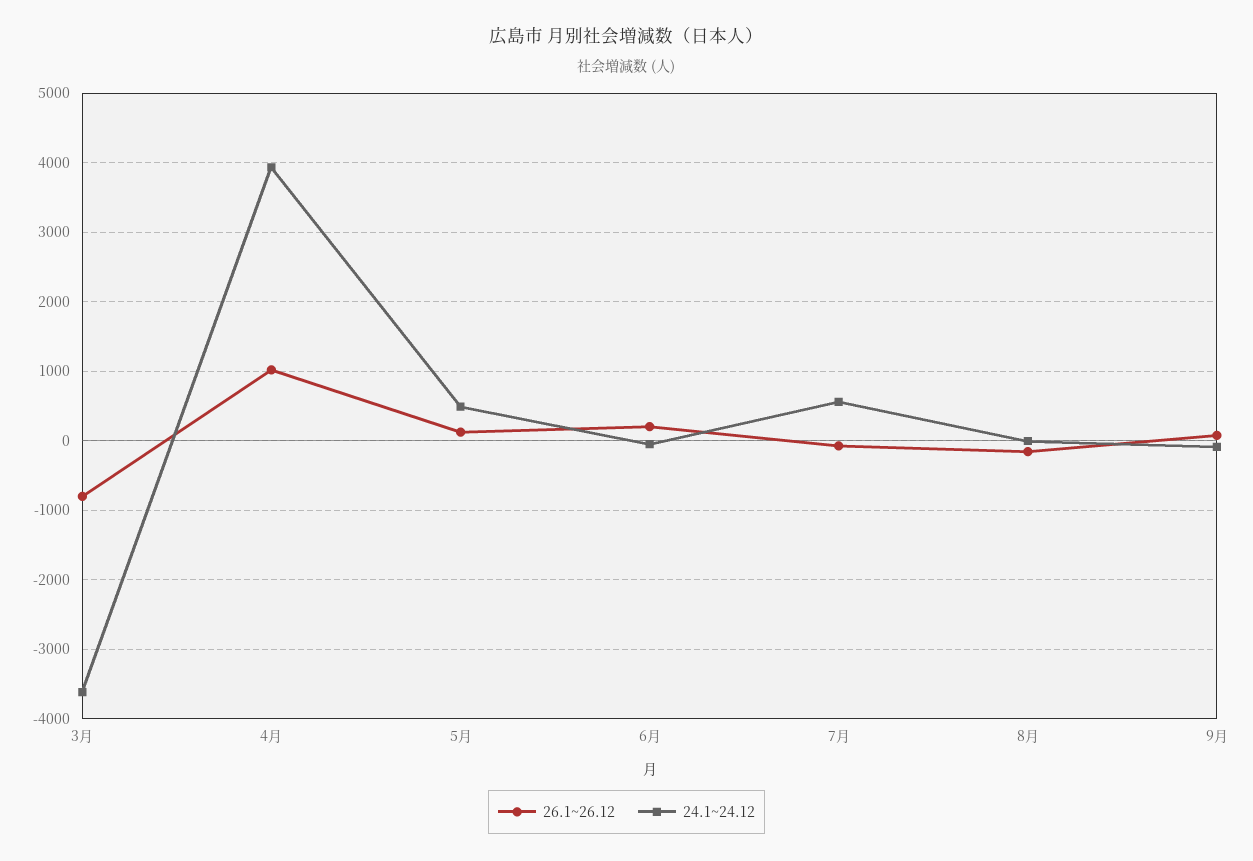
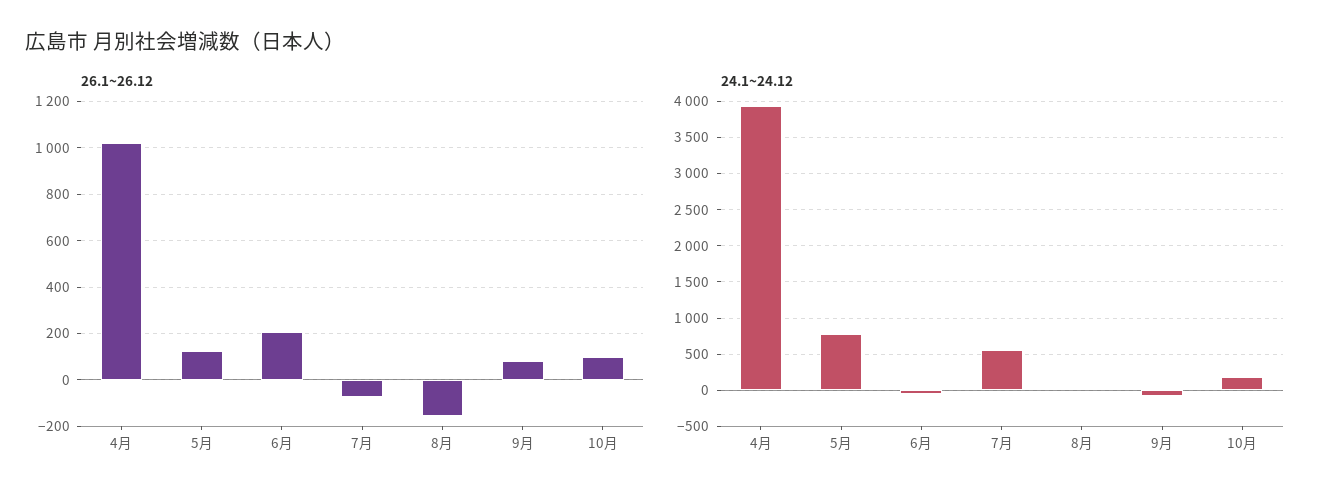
26.1~26.12, 3月: -800 -> none
24.1~24.12, 3月: -3600 -> none
24.1~24.12, 5月: 500 -> 800
26.1~26.12, 10月: none -> 100
24.1~24.12, 10月: none -> 200

